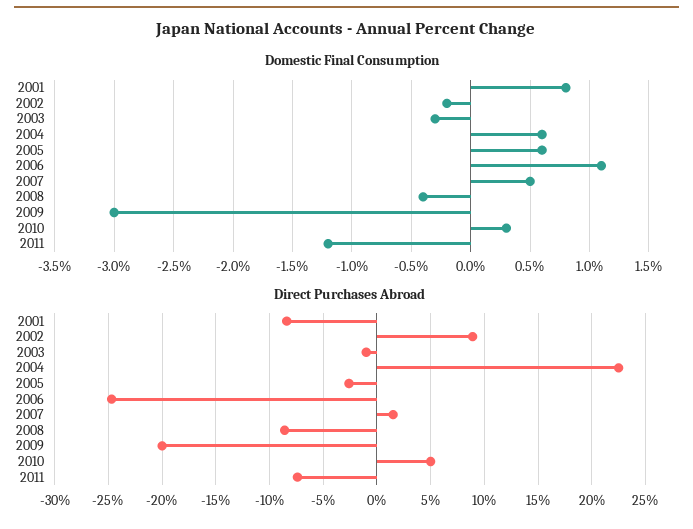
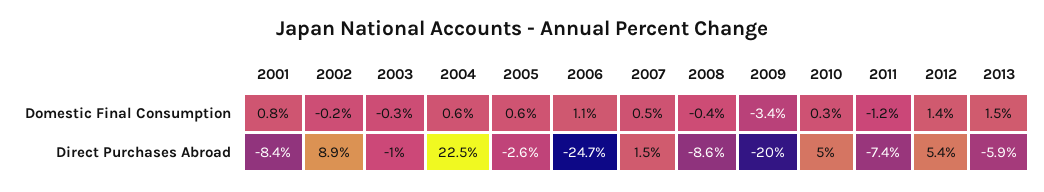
Domestic Final Consumption, 2009: -3 -> -3.4
Domestic Final Consumption, 2012: none -> 1.4
Domestic Final Consumption, 2013: none -> 1.5
Direct Purchases Abroad, 2012: none -> 5.4
Direct Purchases Abroad, 2013: none -> -5.9

